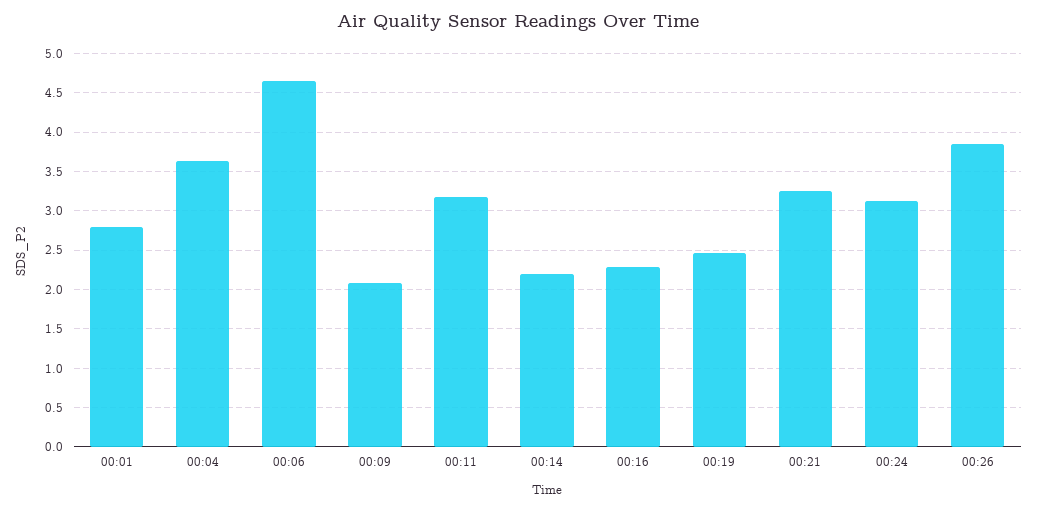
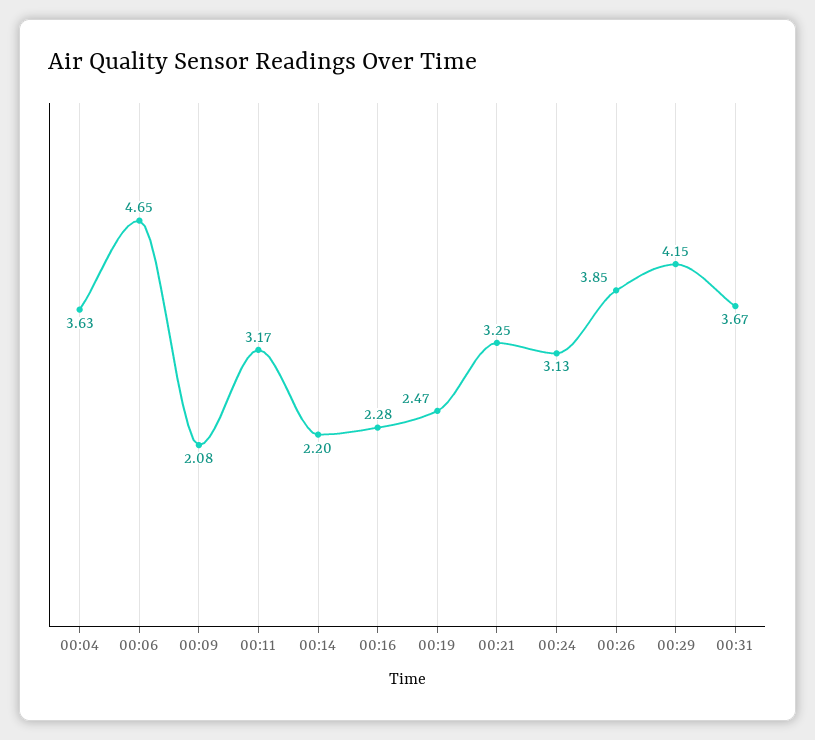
00:01: 2.8 -> none
00:29: none -> 4.15
00:31: none -> 3.67

